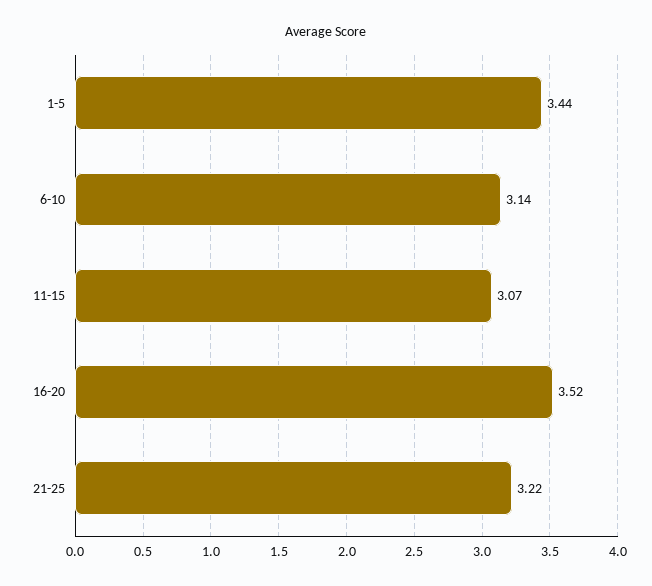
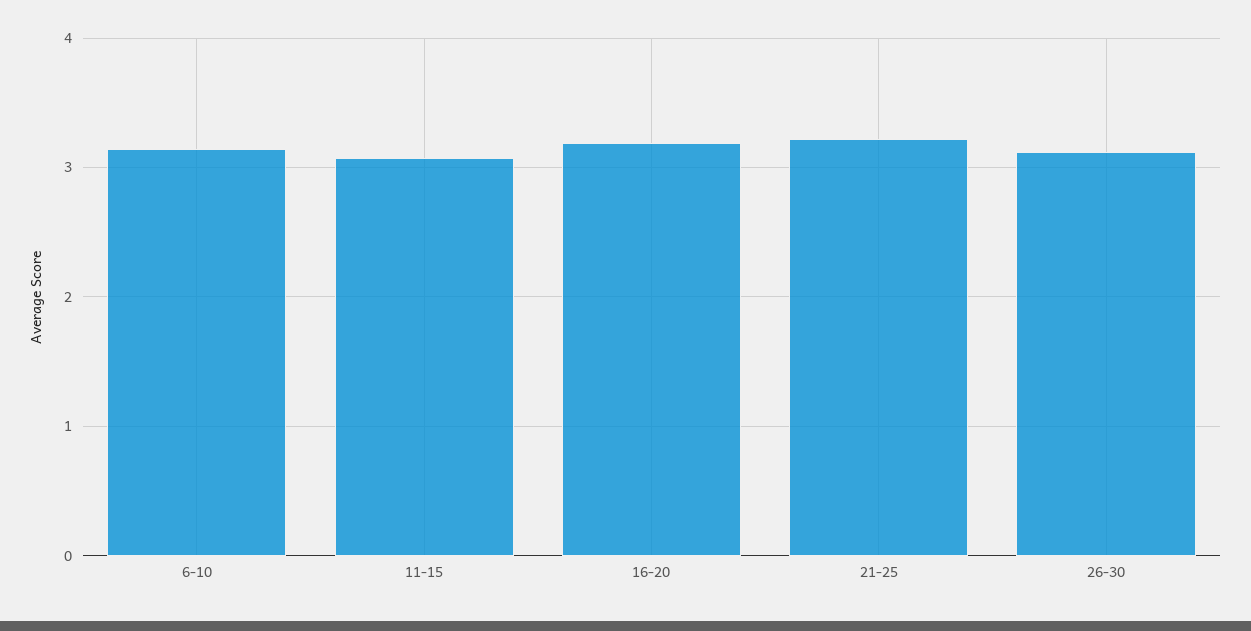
1-5: 3.44 -> none
16-20: 3.52 -> 3.2
26-30: none -> 3.1

